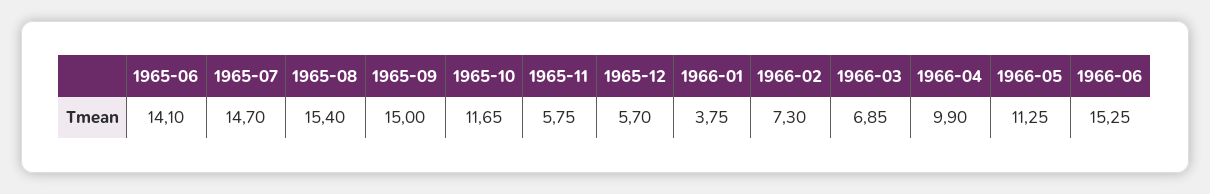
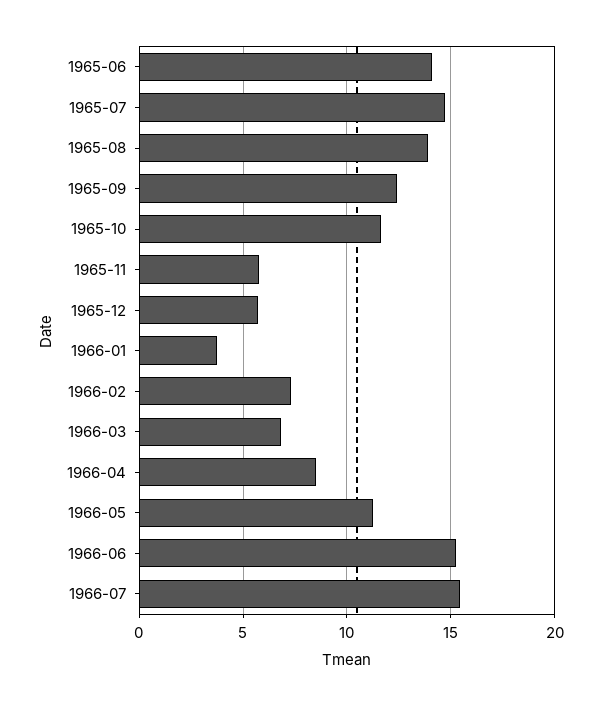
1965-08: 15.4 -> 14
1965-09: 15 -> 12.5
1966-04: 9.9 -> 8.5
1966-07: none -> 15.5

